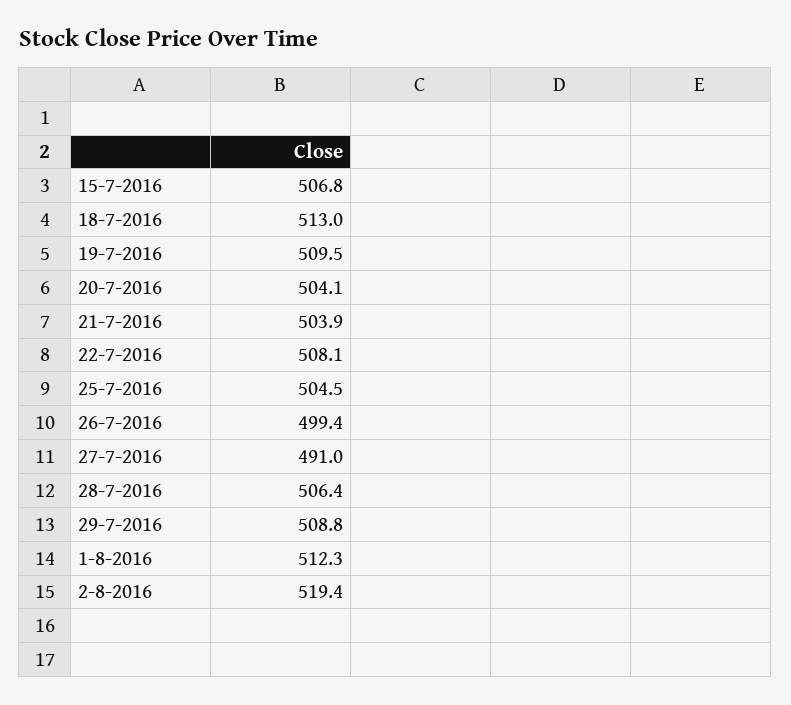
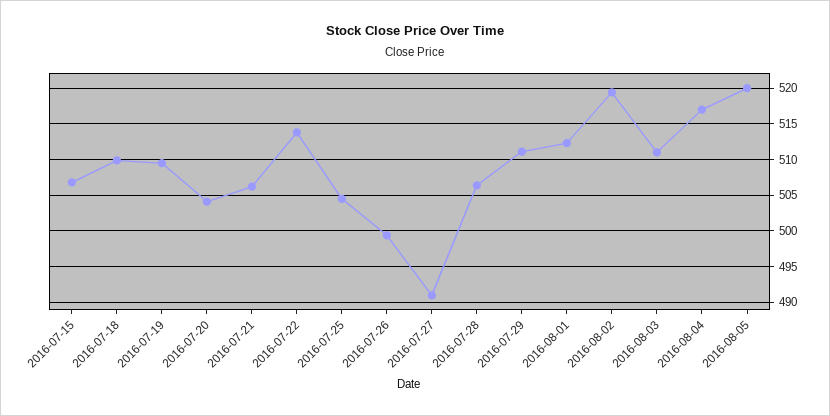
18-7-2016: 513 -> 510
21-7-2016: 503.9 -> 506
22-7-2016: 508.1 -> 514
29-7-2016: 508.8 -> 511
2016-08-03: none -> 511
2016-08-04: none -> 517
2016-08-05: none -> 520

